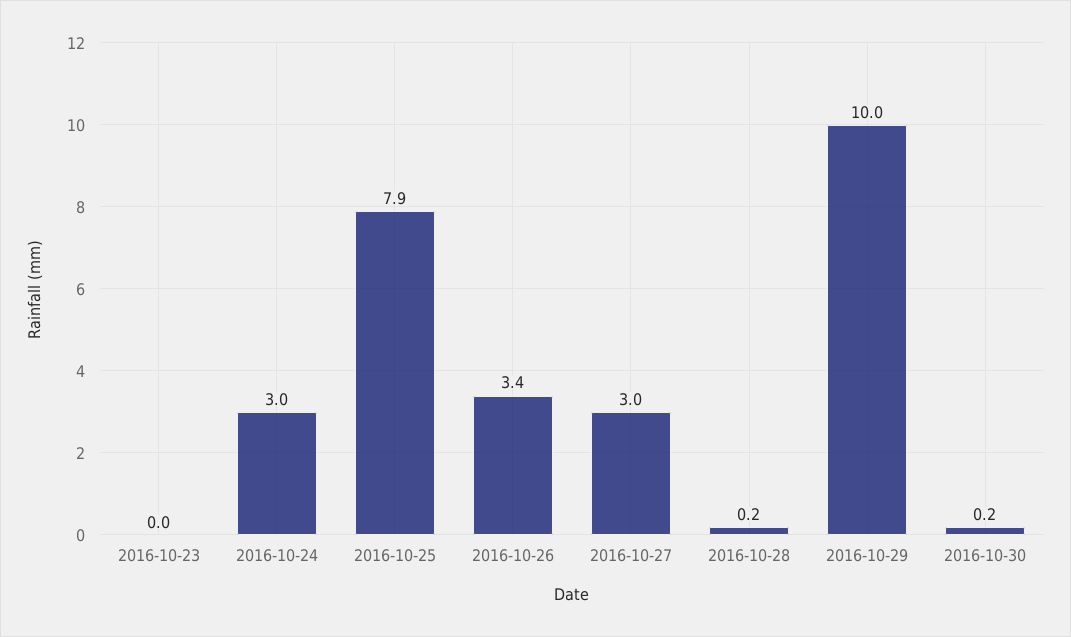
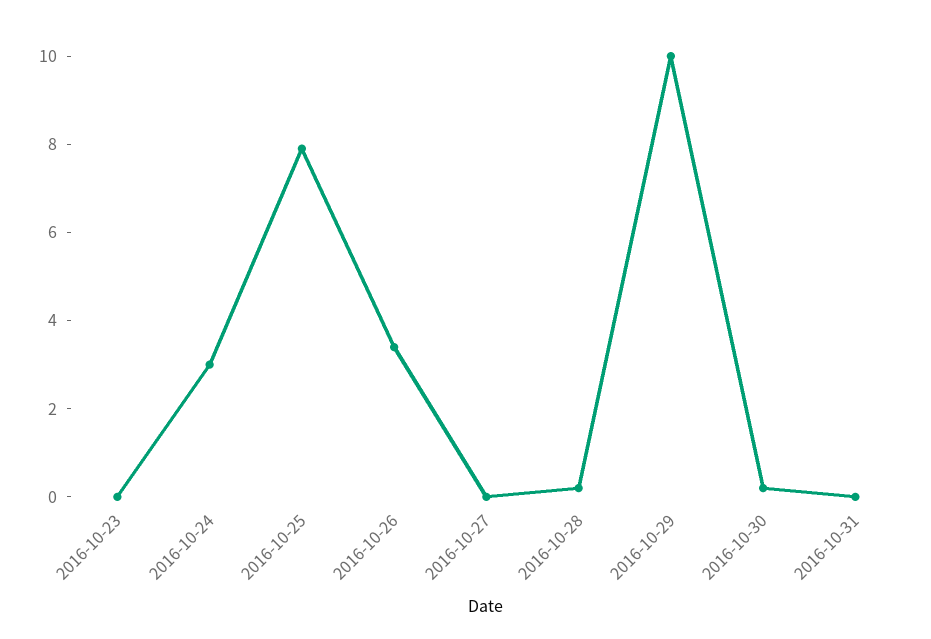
2016-10-27: 3 -> 0
2016-10-31: none -> 0

